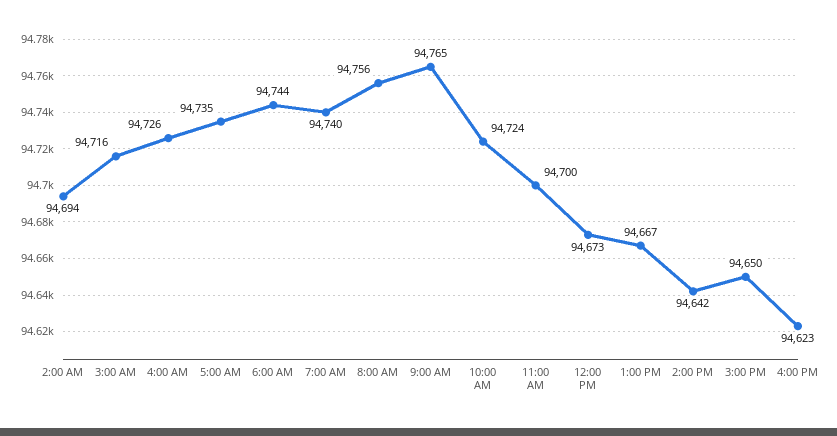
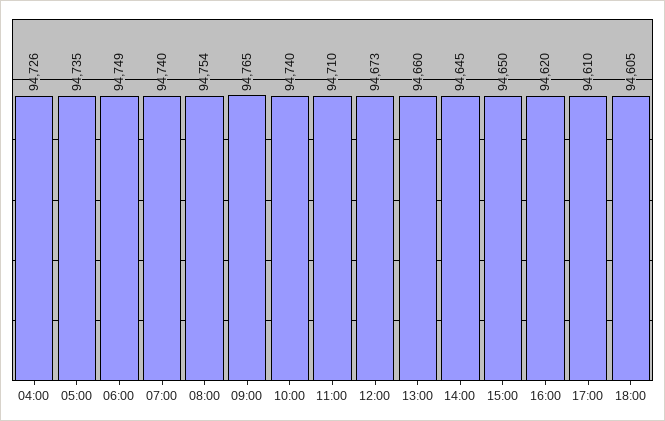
2:00 AM: 94694 -> none
3:00 AM: 94716 -> none
6:00 AM: 94744 -> 94749
8:00 AM: 94756 -> 94754
10:00 AM: 94724 -> 94740
11:00 AM: 94700 -> 94710
1:00 PM: 94667 -> 94660
2:00 PM: 94642 -> 94645
4:00 PM: 94623 -> 94620
17:00: none -> 94610
18:00: none -> 94605

